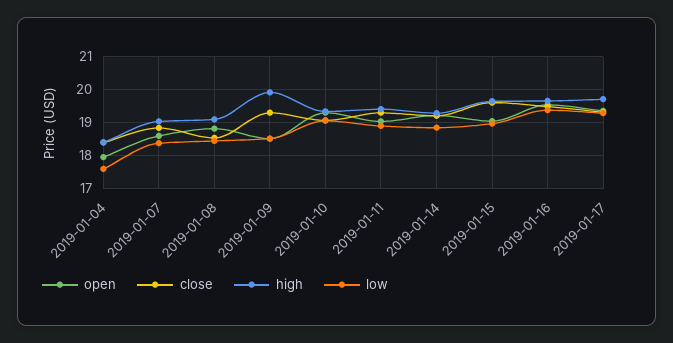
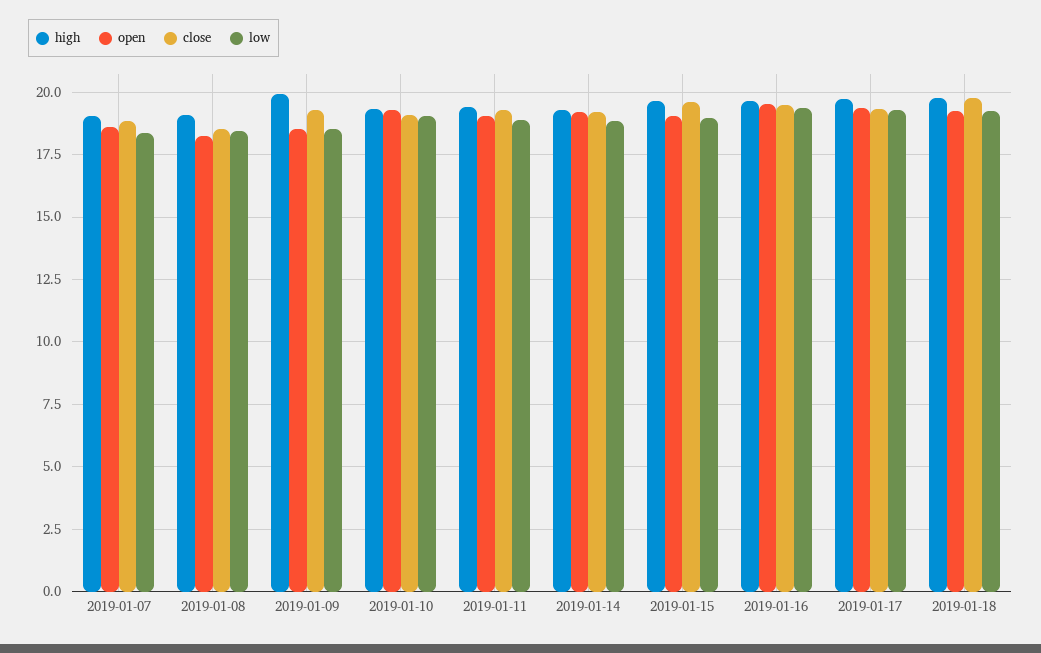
open, 2019-01-04: 18 -> none
close, 2019-01-04: 18.4 -> none
high, 2019-01-04: 18.4 -> none
low, 2019-01-04: 17.6 -> none
open, 2019-01-08: 18.8 -> 18.25
high, 2019-01-18: none -> 19.75
open, 2019-01-18: none -> 19.25
close, 2019-01-18: none -> 19.75
low, 2019-01-18: none -> 19.25

